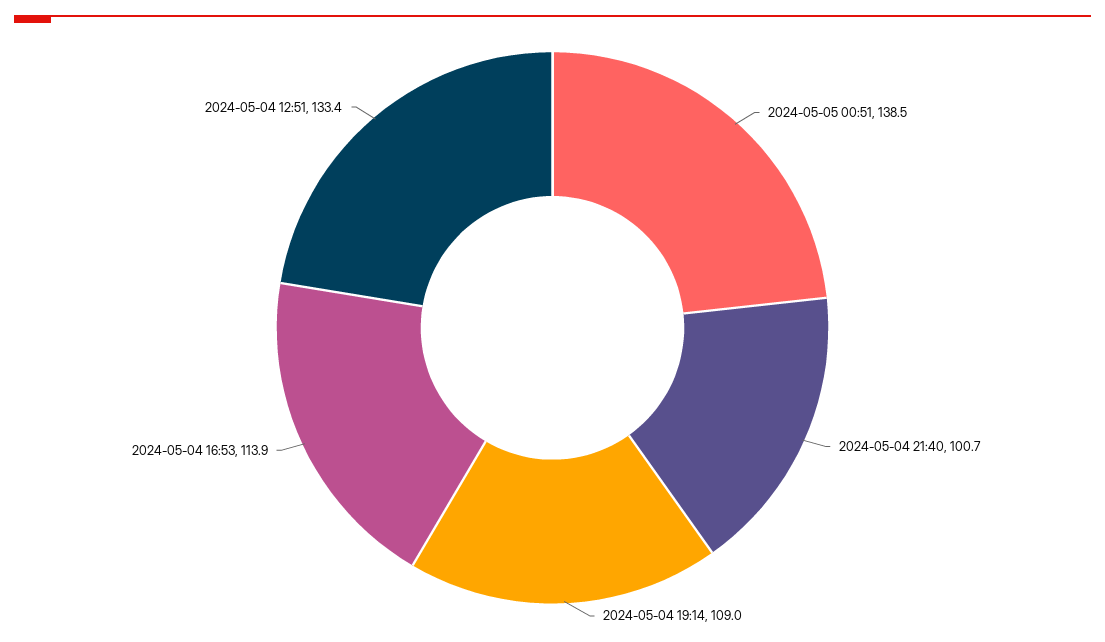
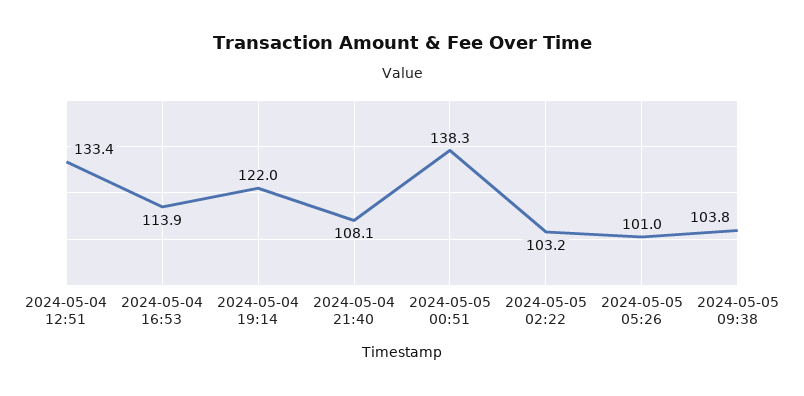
2024-05-05 00:51: 138.5 -> 138.3
2024-05-04 21:40: 100.7 -> 108.1
2024-05-04 19:14: 109 -> 122
2024-05-05 02:22: none -> 103.2
2024-05-05 05:26: none -> 101
2024-05-05 09:38: none -> 103.8

